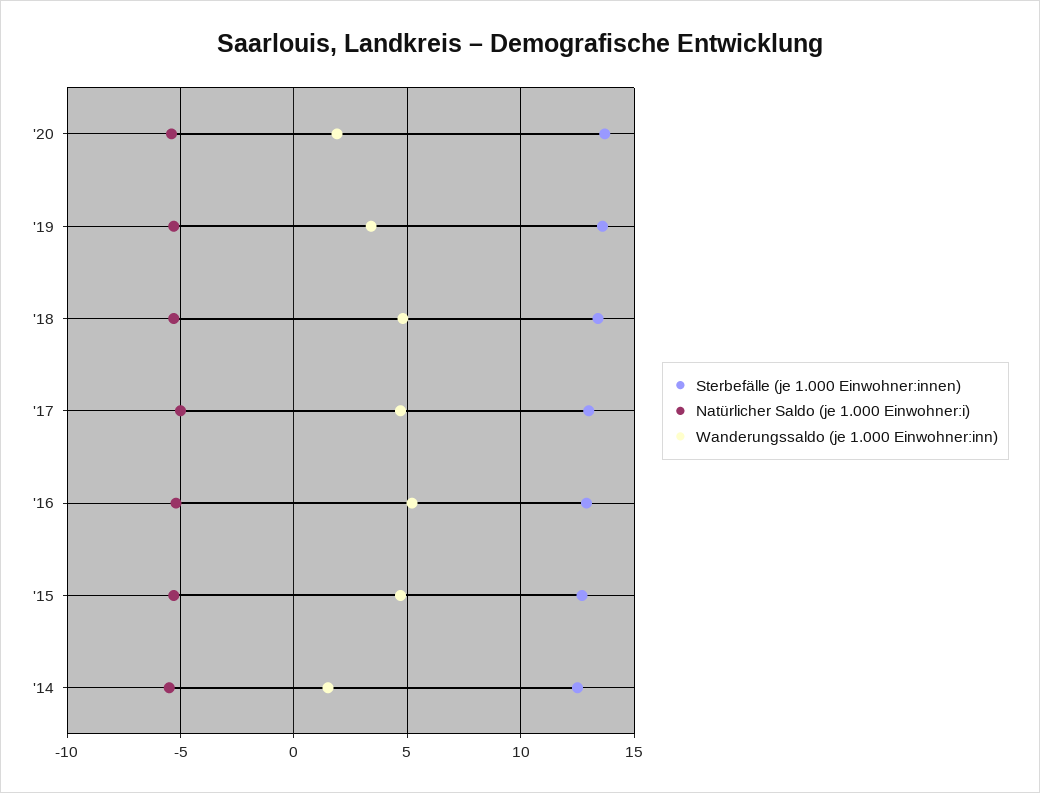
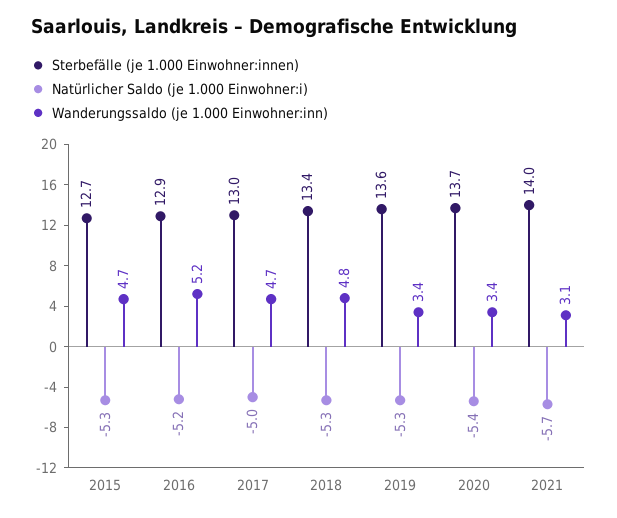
Wanderungssaldo (je 1.000 Einwohner:inn), '20: 2 -> 3.4
Sterbefälle (je 1.000 Einwohner:innen), '14: 12.5 -> none
Natürlicher Saldo (je 1.000 Einwohner:i), '14: -5.5 -> none
Wanderungssaldo (je 1.000 Einwohner:inn), '14: 1.5 -> none
Sterbefälle (je 1.000 Einwohner:innen), 2021: none -> 14
Natürlicher Saldo (je 1.000 Einwohner:i), 2021: none -> -5.7
Wanderungssaldo (je 1.000 Einwohner:inn), 2021: none -> 3.1

